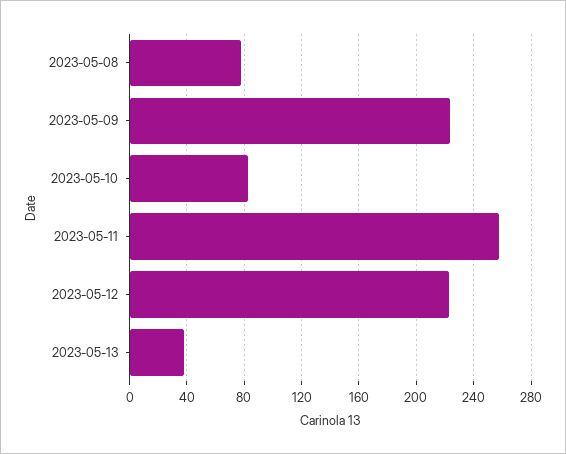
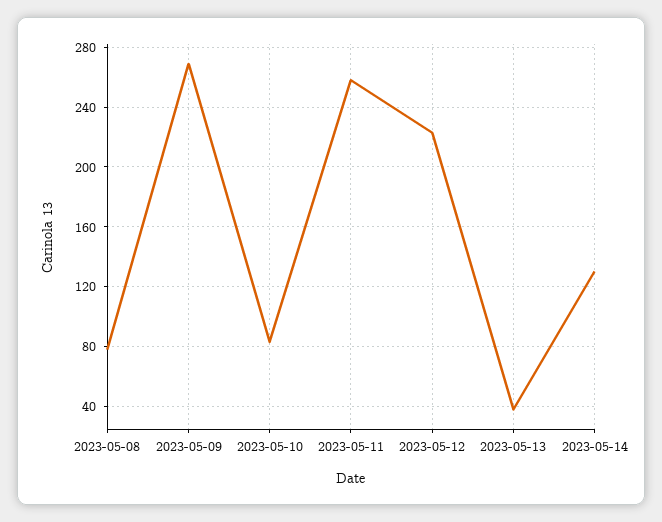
2023-05-09: 225 -> 270
2023-05-14: none -> 130

